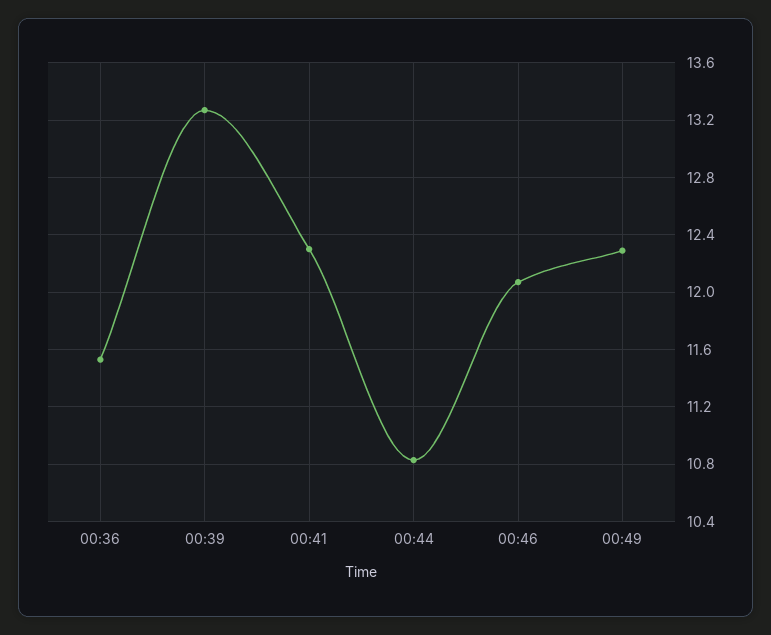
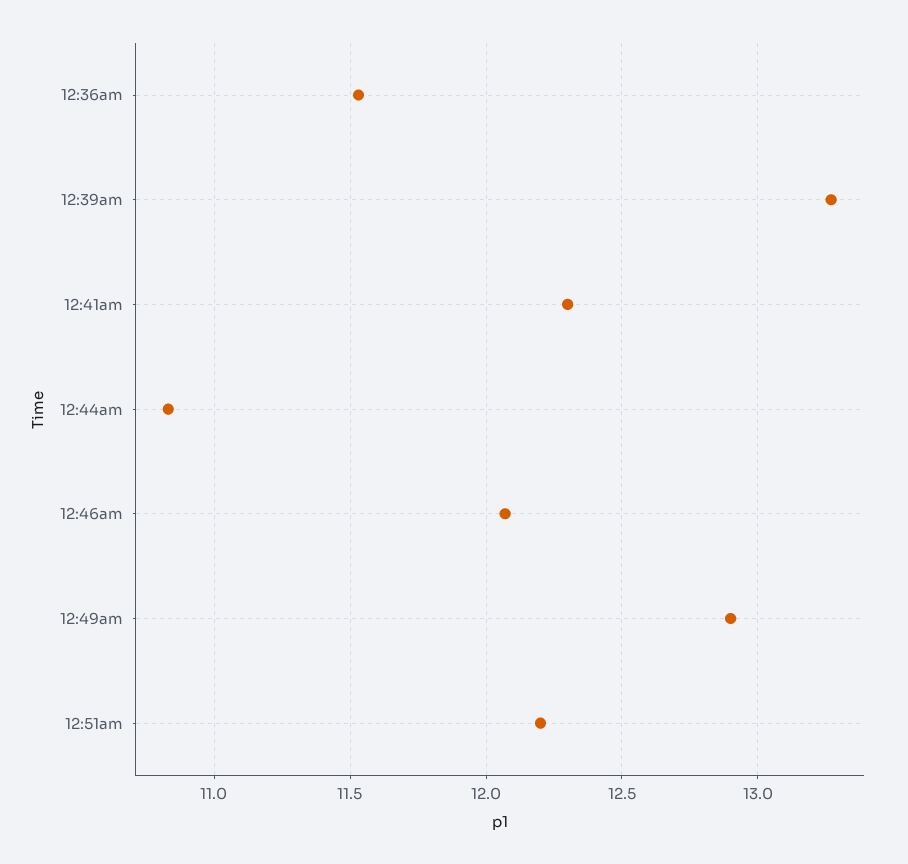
00:49: 12.3 -> 12.9
12:51am: none -> 12.2

